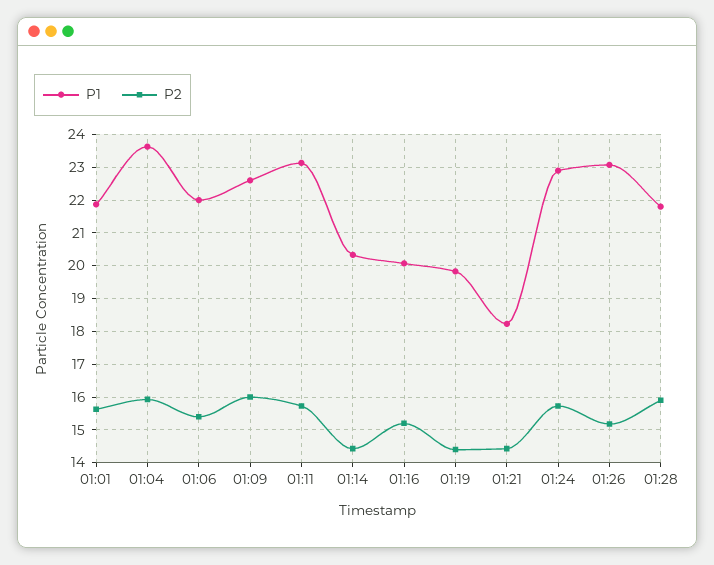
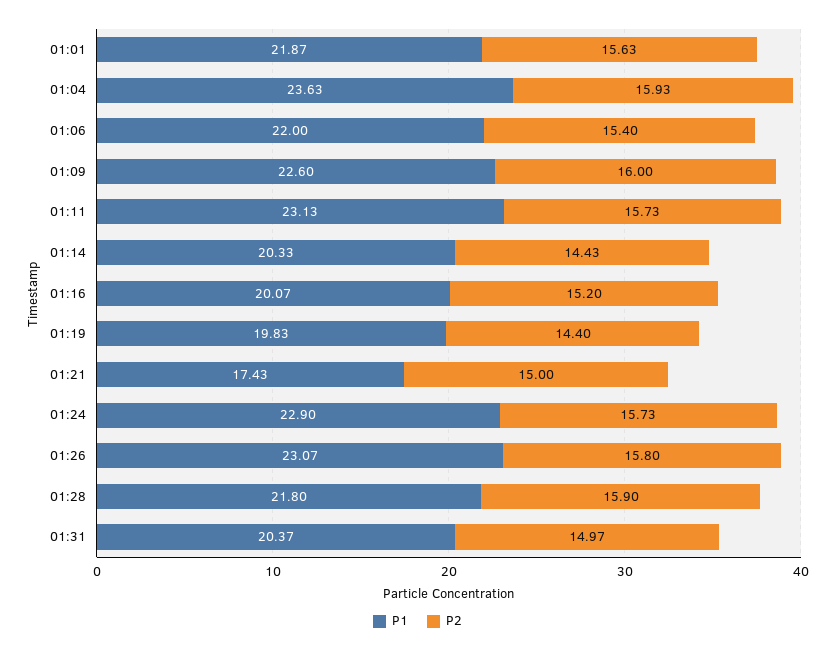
P1, 01:21: 18.2 -> 17.43
P2, 01:21: 14.4 -> 15
P2, 01:26: 15.2 -> 15.8
P1, 01:31: none -> 20.37
P2, 01:31: none -> 14.97

